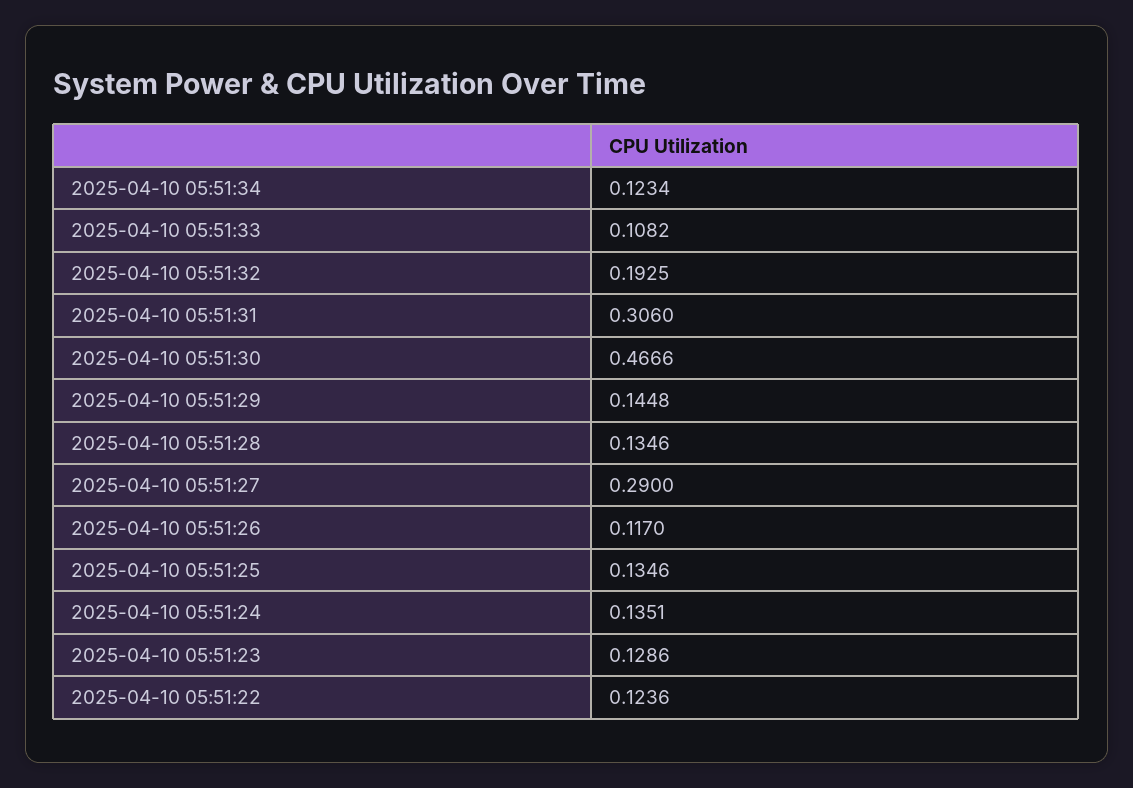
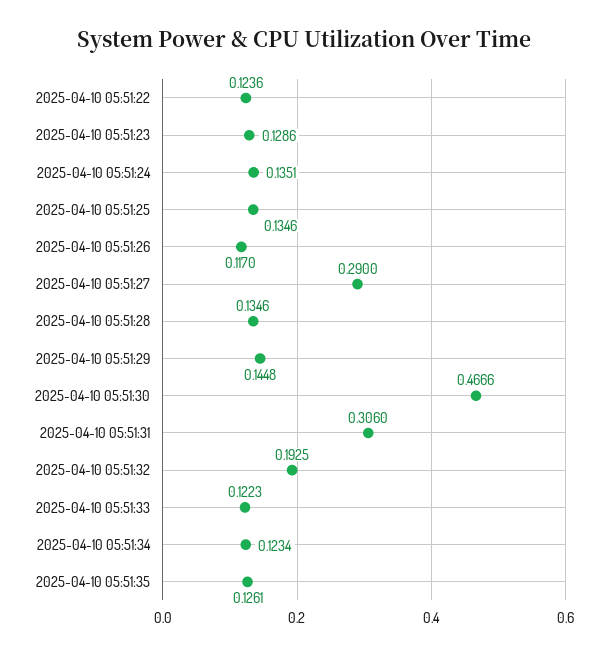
2025-04-10 05:51:33: 0.1082 -> 0.1223
2025-04-10 05:51:35: none -> 0.1261

